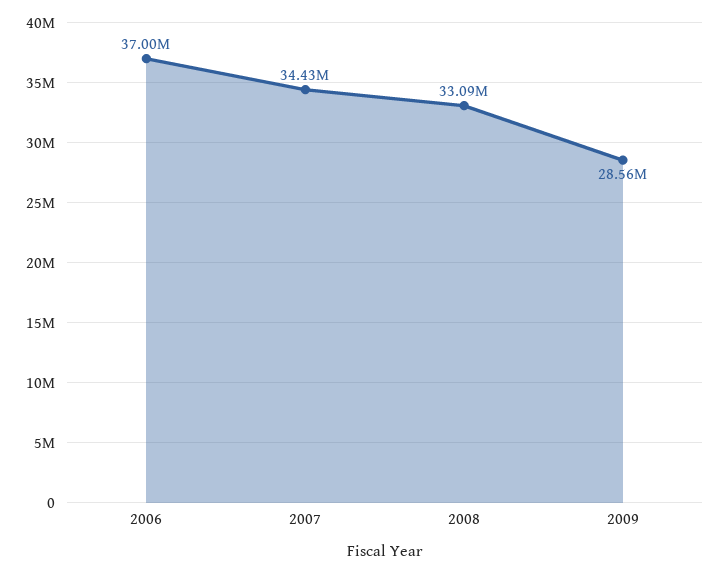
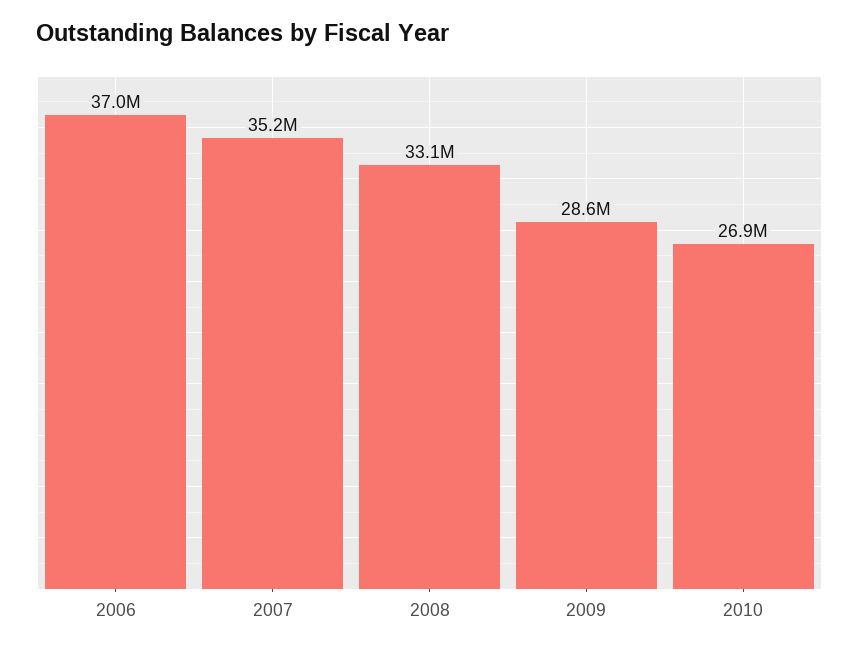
2007: 34430000 -> 35200000
2010: none -> 26900000

